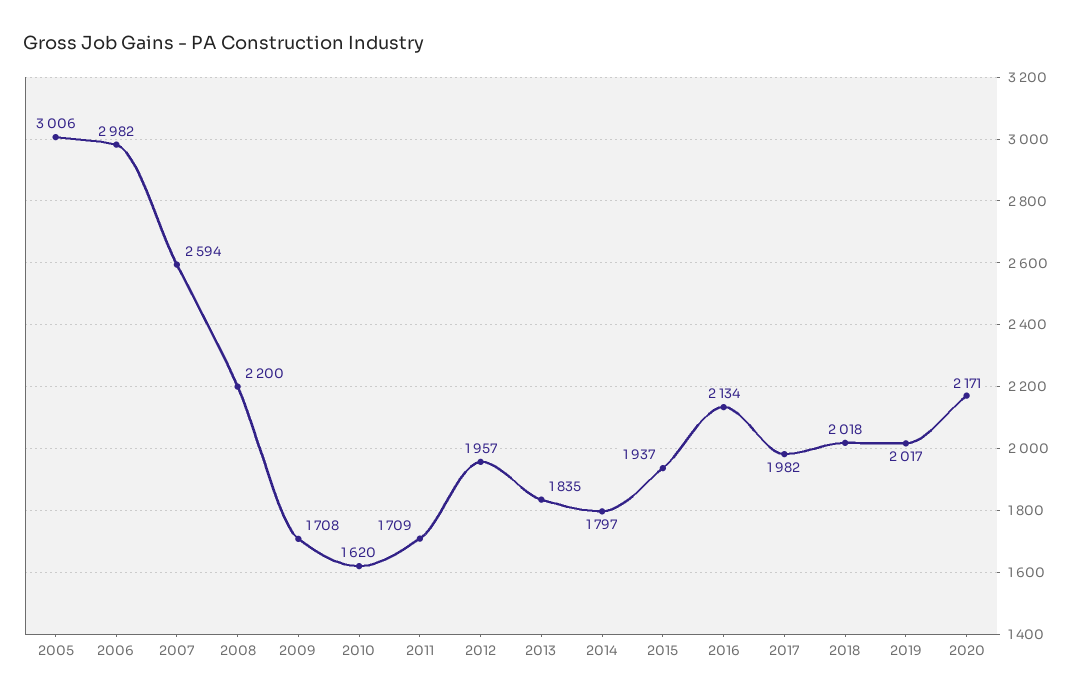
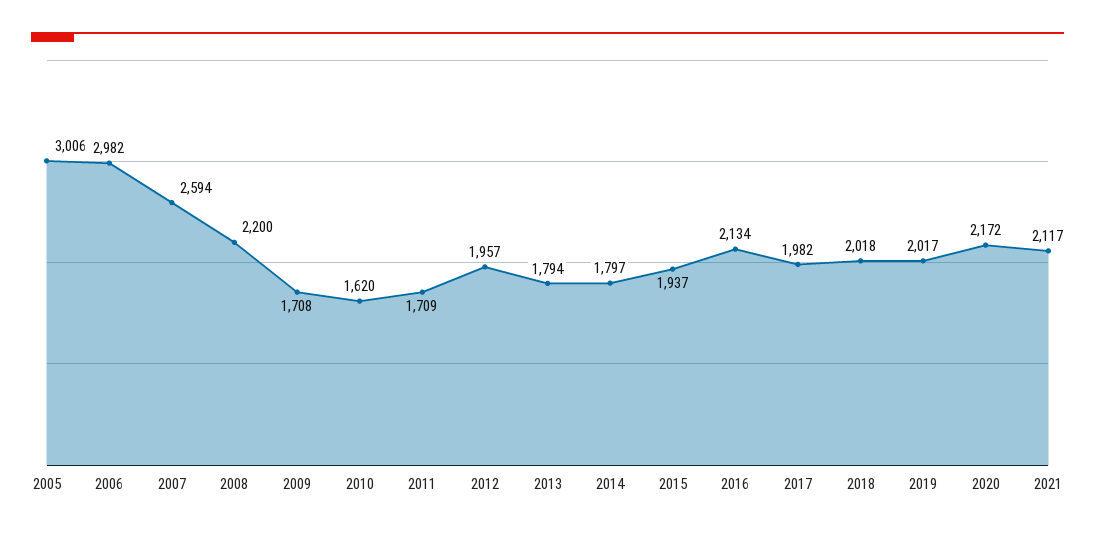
2013: 1835 -> 1794
2020: 2171 -> 2172
2021: none -> 2117

